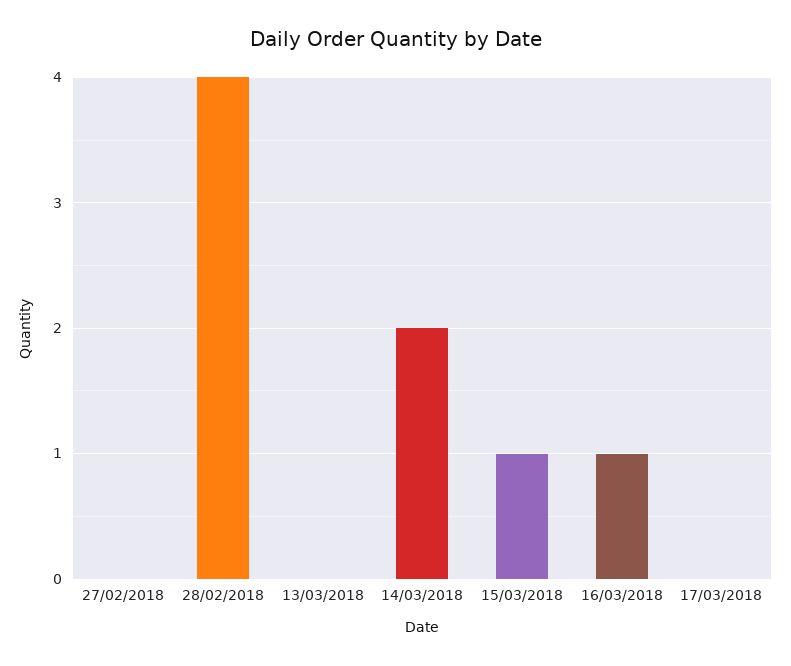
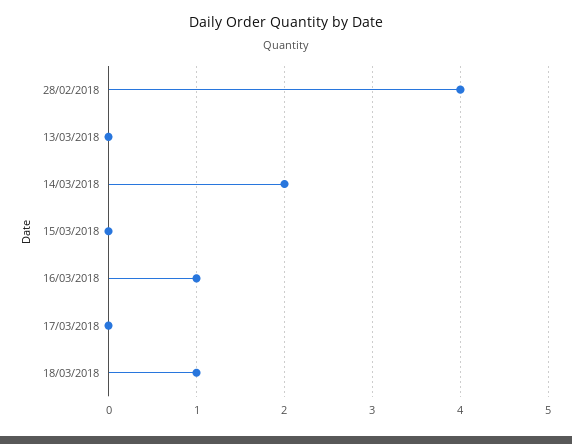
27/02/2018: 0 -> none
15/03/2018: 1 -> 0
18/03/2018: none -> 1

